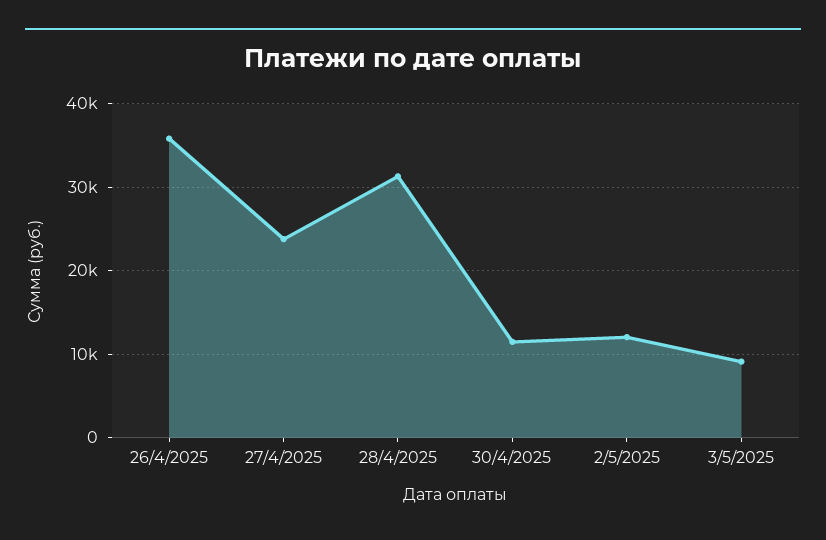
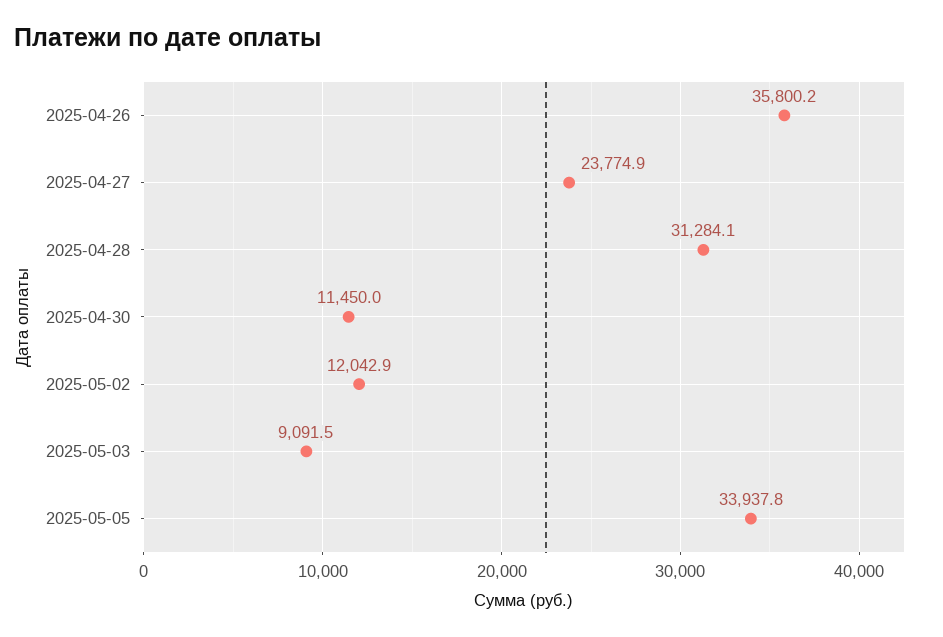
2025-05-05: none -> 33937.8

